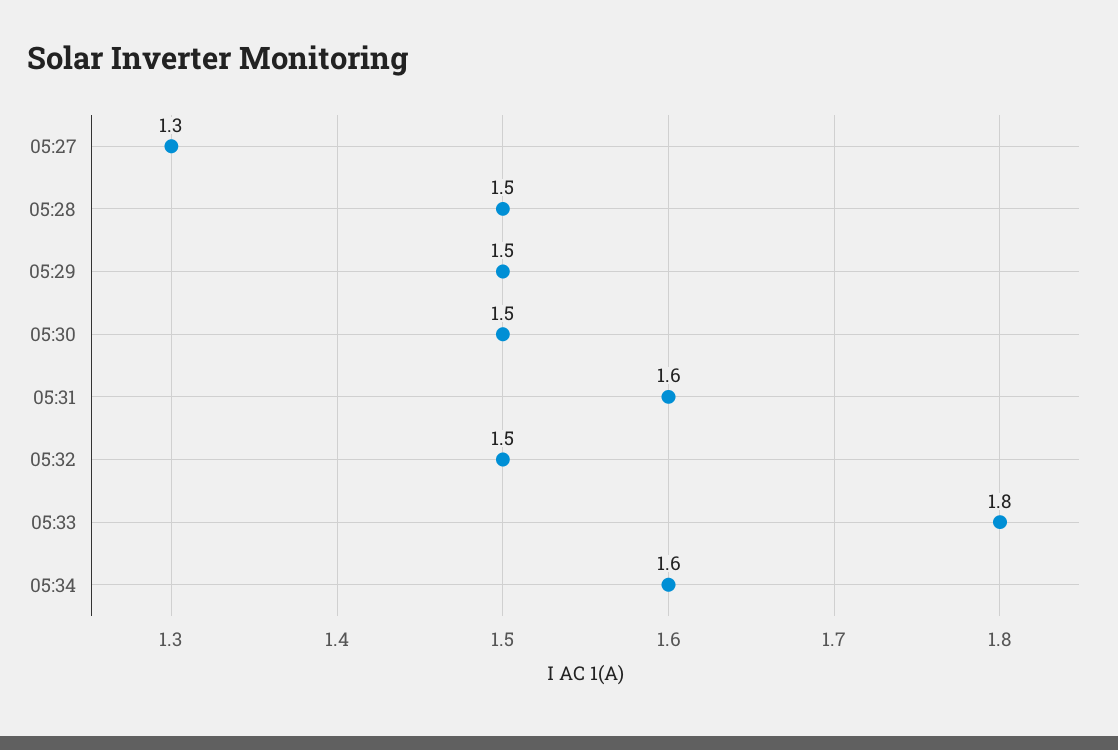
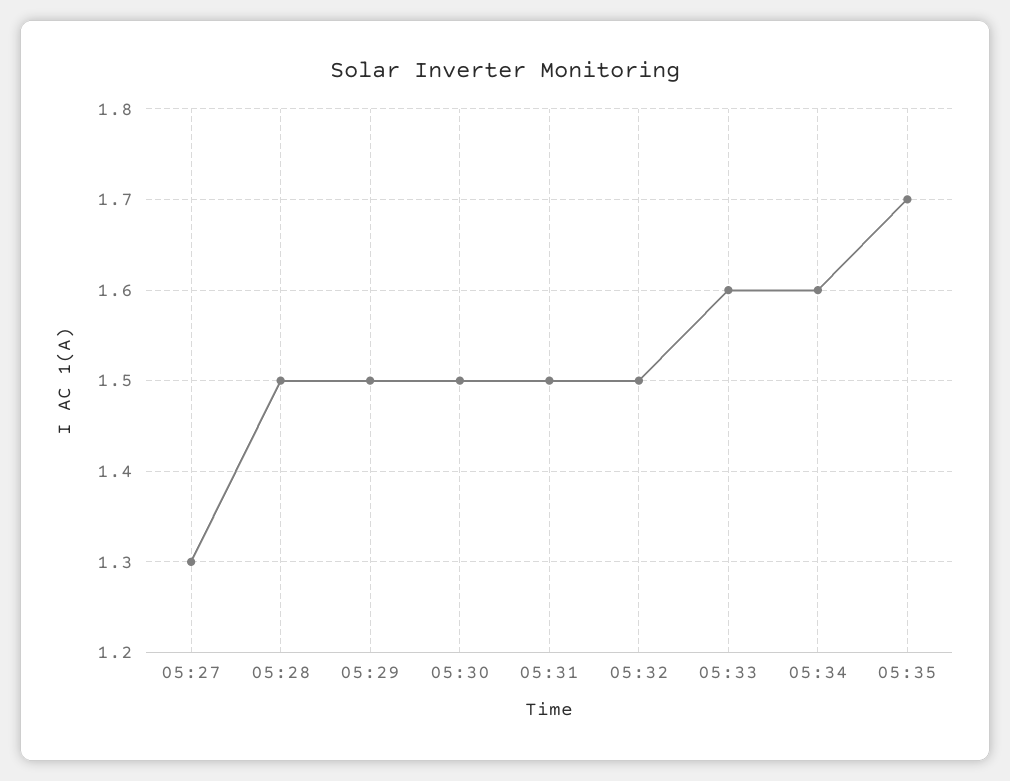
05:31: 1.6 -> 1.5
05:33: 1.8 -> 1.6
05:35: none -> 1.7

